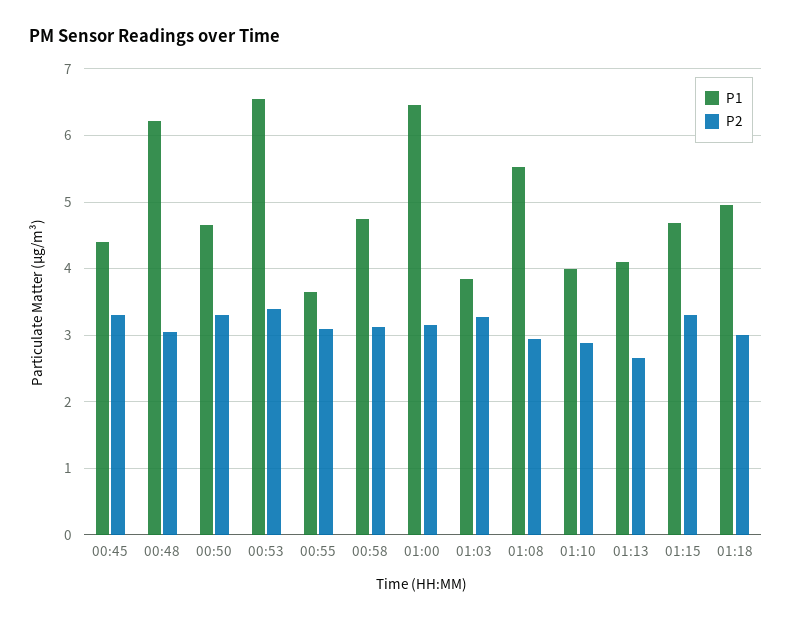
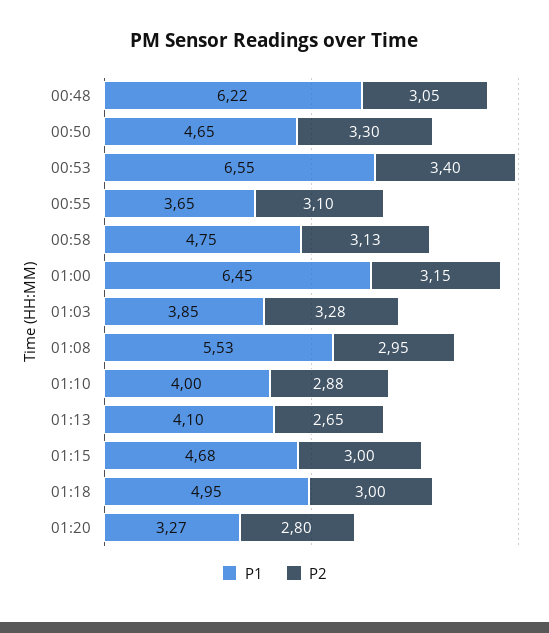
P1, 00:45: 4.4 -> none
P2, 00:45: 3.3 -> none
P2, 01:15: 3.3 -> 3
P1, 01:20: none -> 3.27
P2, 01:20: none -> 2.8

